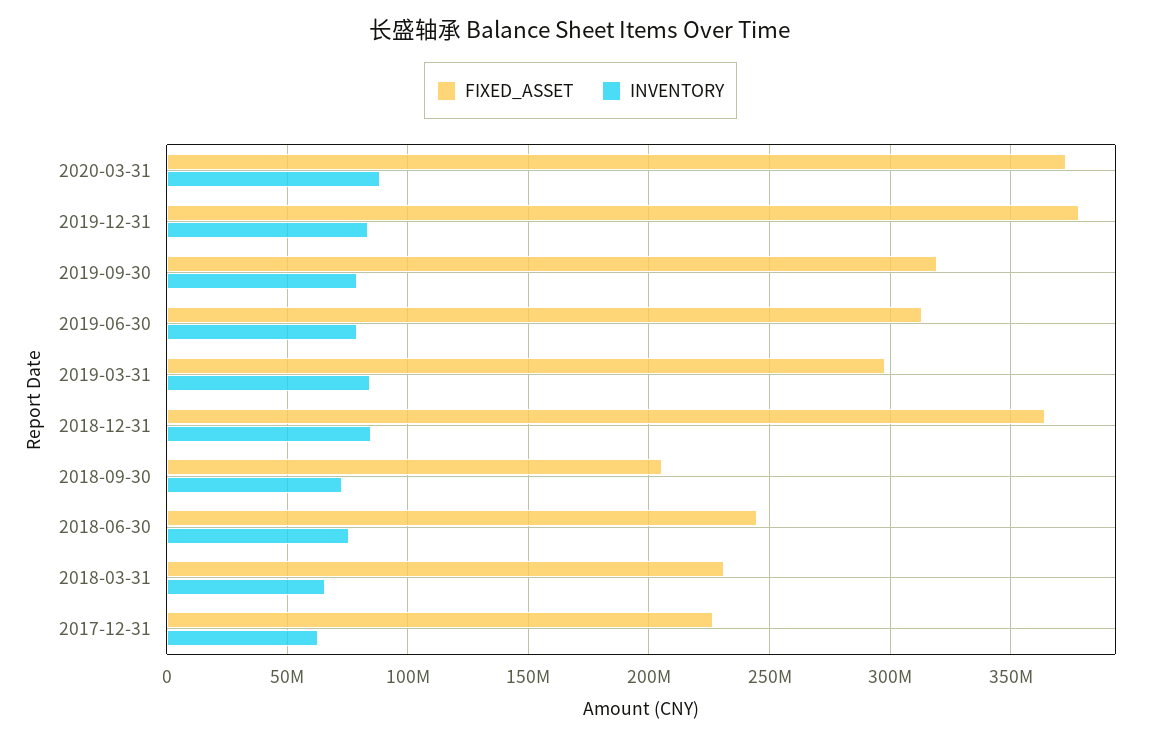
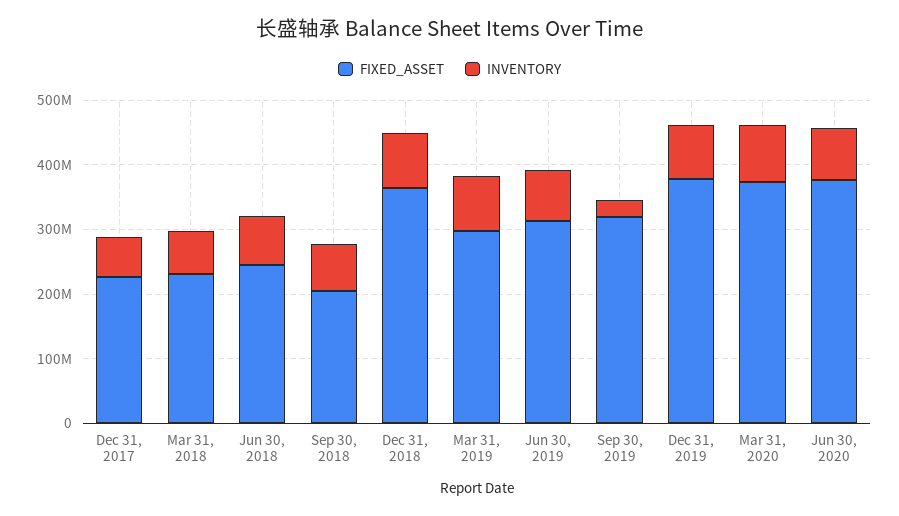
INVENTORY, 2019-09-30: 80000000 -> 20000000
FIXED_ASSET, Jun 30, 2020: none -> 380000000
INVENTORY, Jun 30, 2020: none -> 80000000

